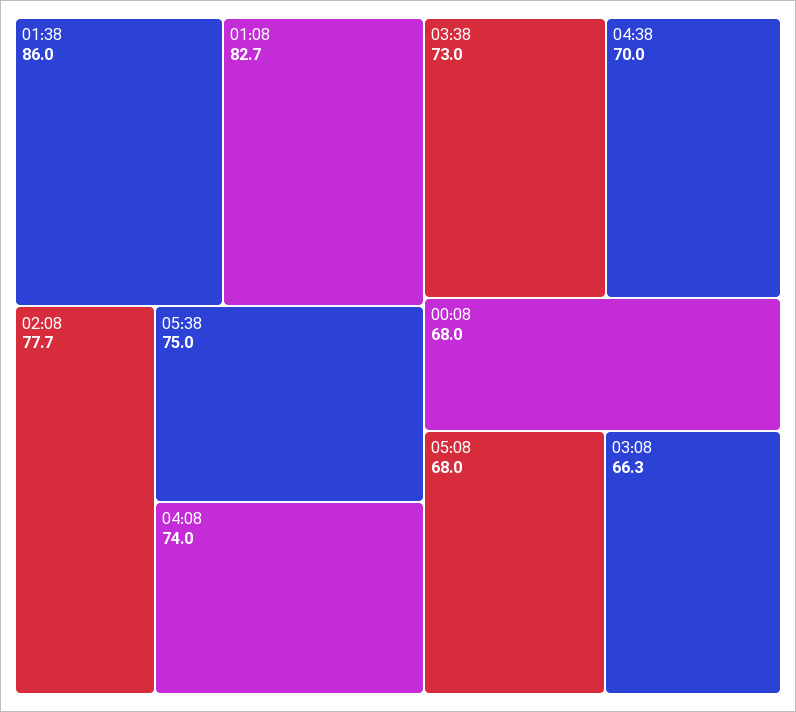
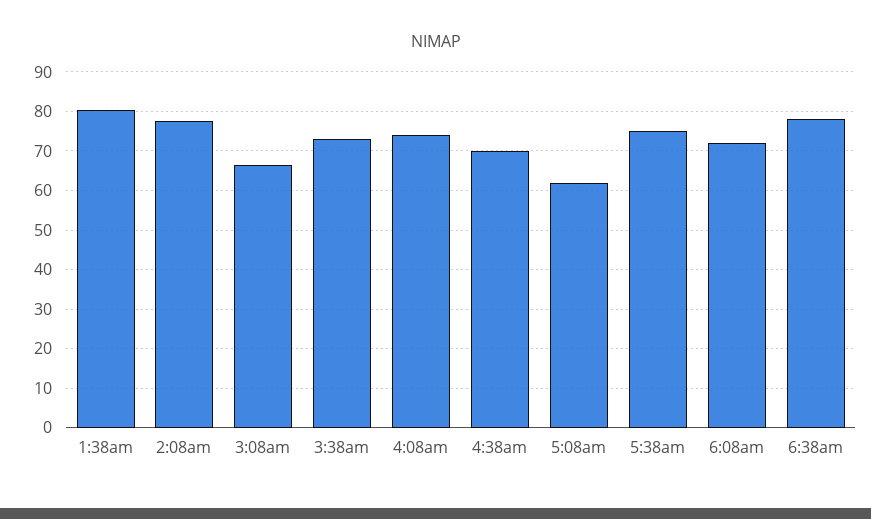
01:38: 86 -> 80
01:08: 82.7 -> none
00:08: 68 -> none
05:08: 68 -> 62
6:08am: none -> 72
6:38am: none -> 78

